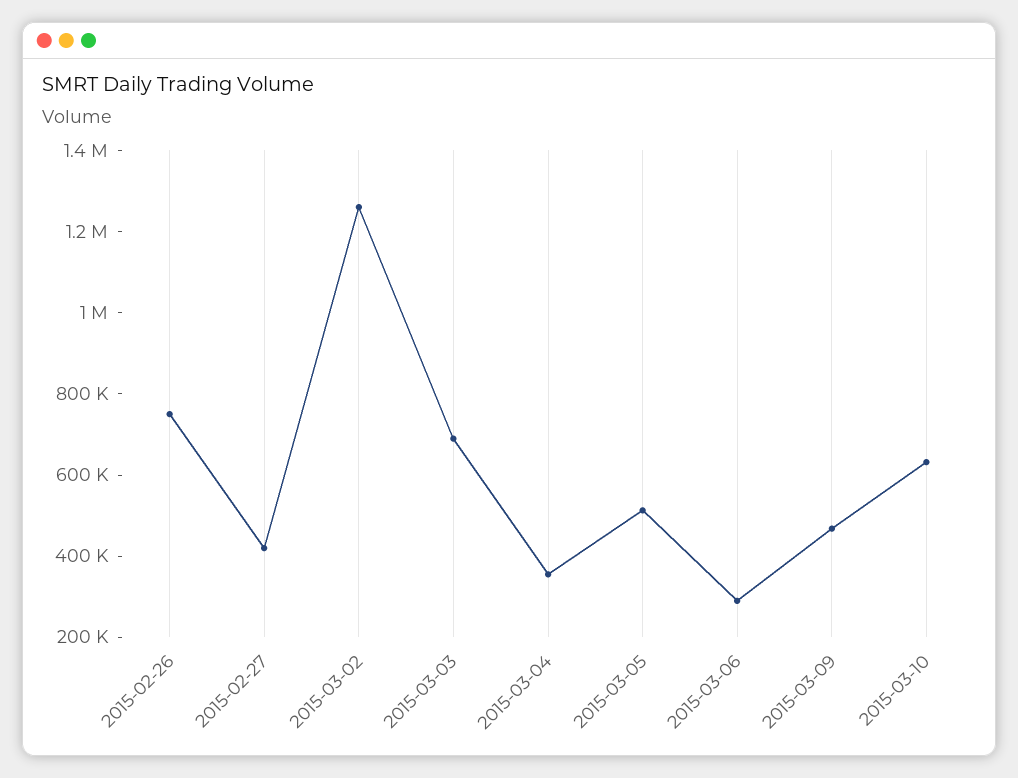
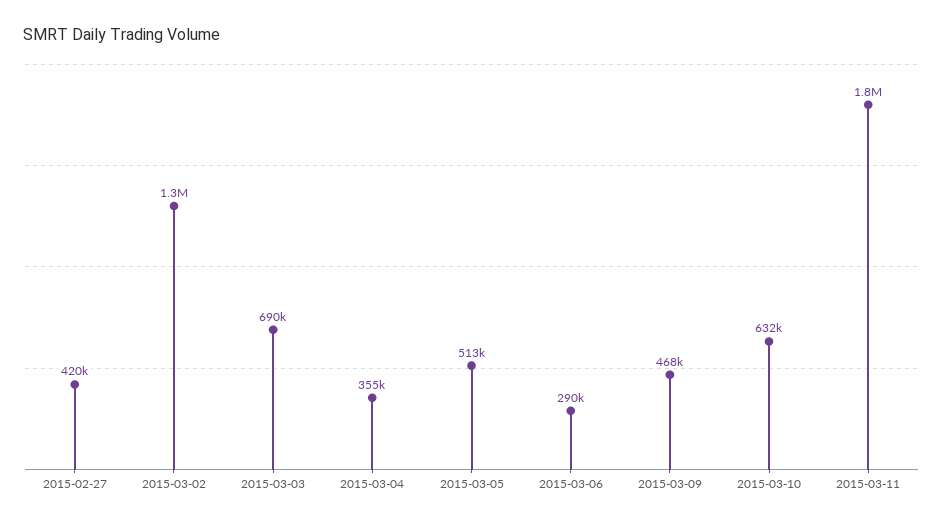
2015-02-26: 750000 -> none
2015-03-11: none -> 1800000

